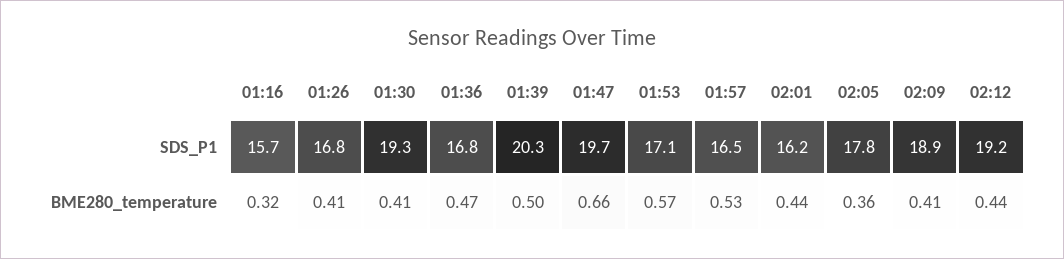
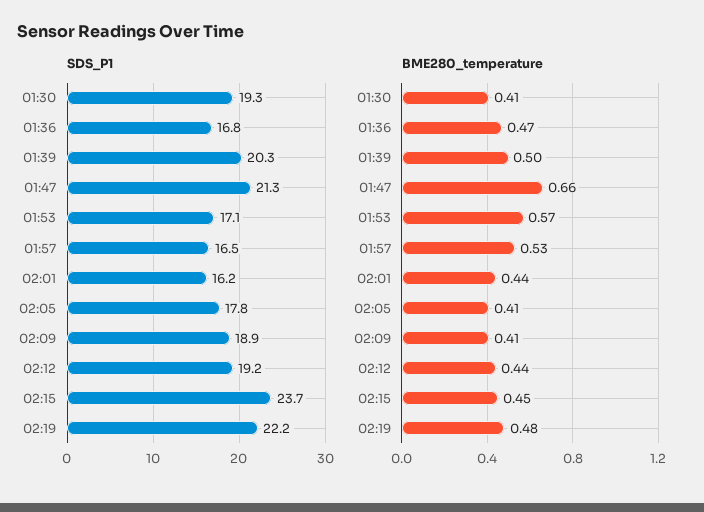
SDS_P1, 01:16: 15.7 -> none
SDS_P1, 01:26: 16.8 -> none
SDS_P1, 01:47: 19.7 -> 21.3
BME280_temperature, 01:16: 0.32 -> none
BME280_temperature, 01:26: 0.41 -> none
BME280_temperature, 02:05: 0.36 -> 0.41
SDS_P1, 02:15: none -> 23.7
SDS_P1, 02:19: none -> 22.2
BME280_temperature, 02:15: none -> 0.45
BME280_temperature, 02:19: none -> 0.48

